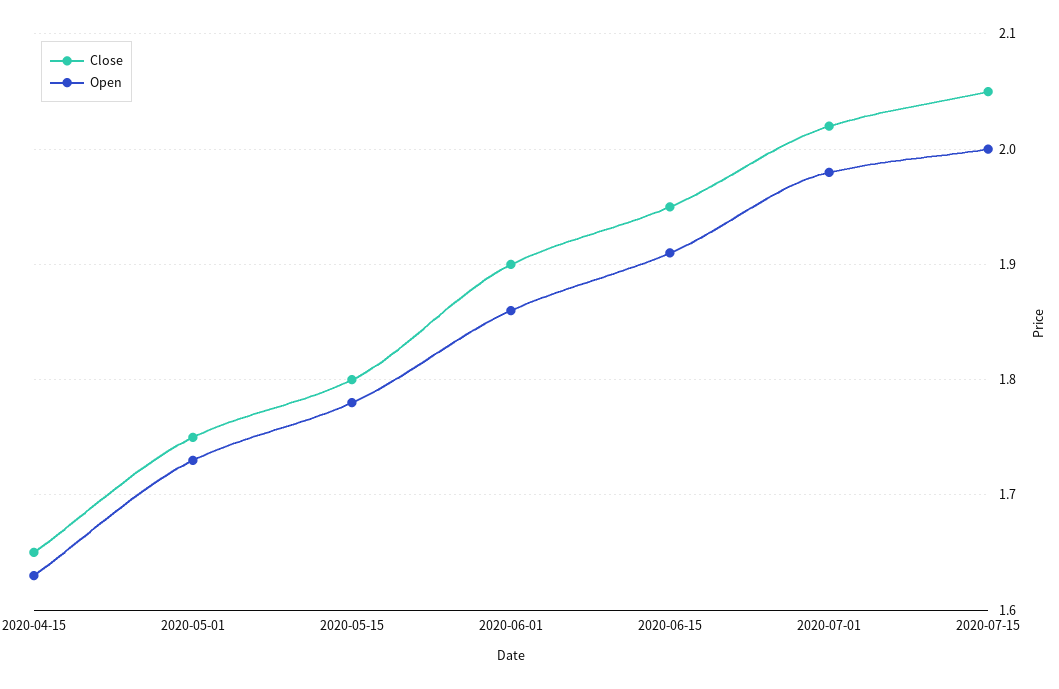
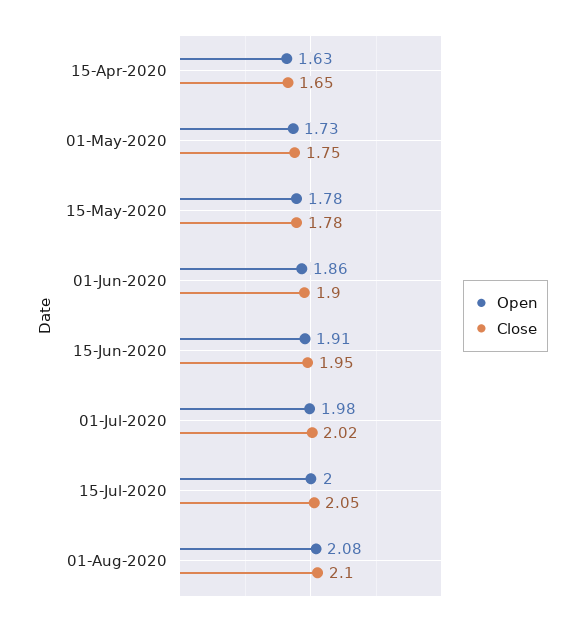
Close, 2020-05-15: 1.8 -> 1.78
Open, 01-Aug-2020: none -> 2.08
Close, 01-Aug-2020: none -> 2.1

